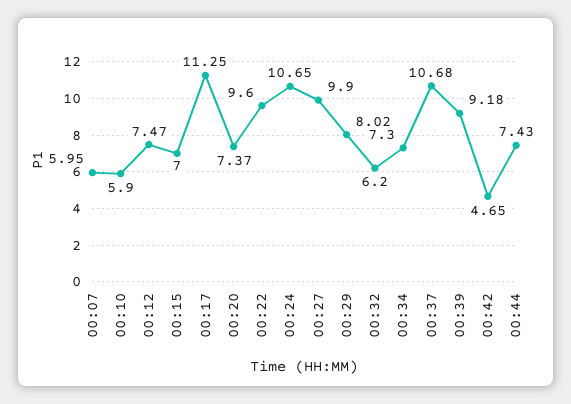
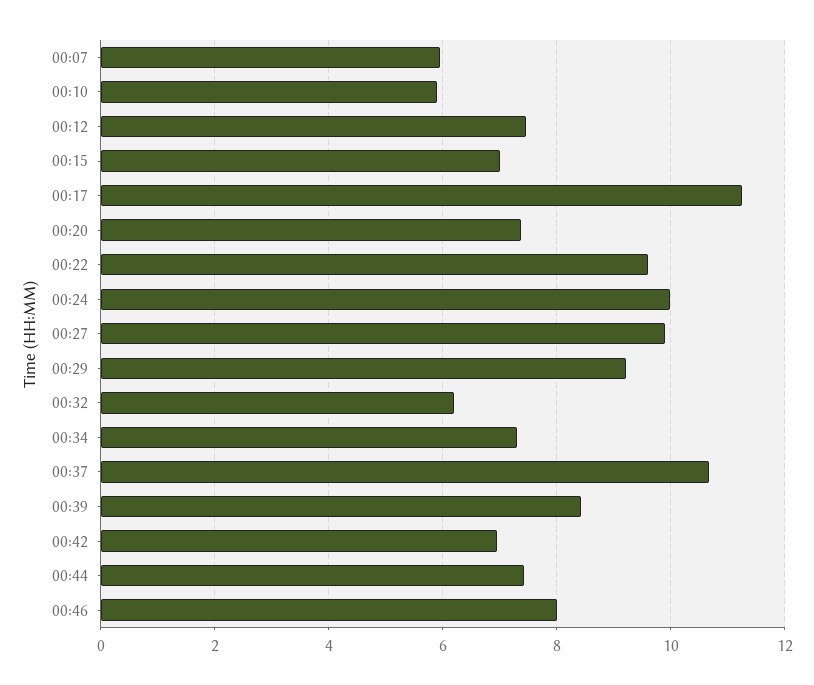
00:24: 10.65 -> 10
00:29: 8.02 -> 9.2
00:39: 9.18 -> 8.4
00:42: 4.65 -> 7
00:46: none -> 8

